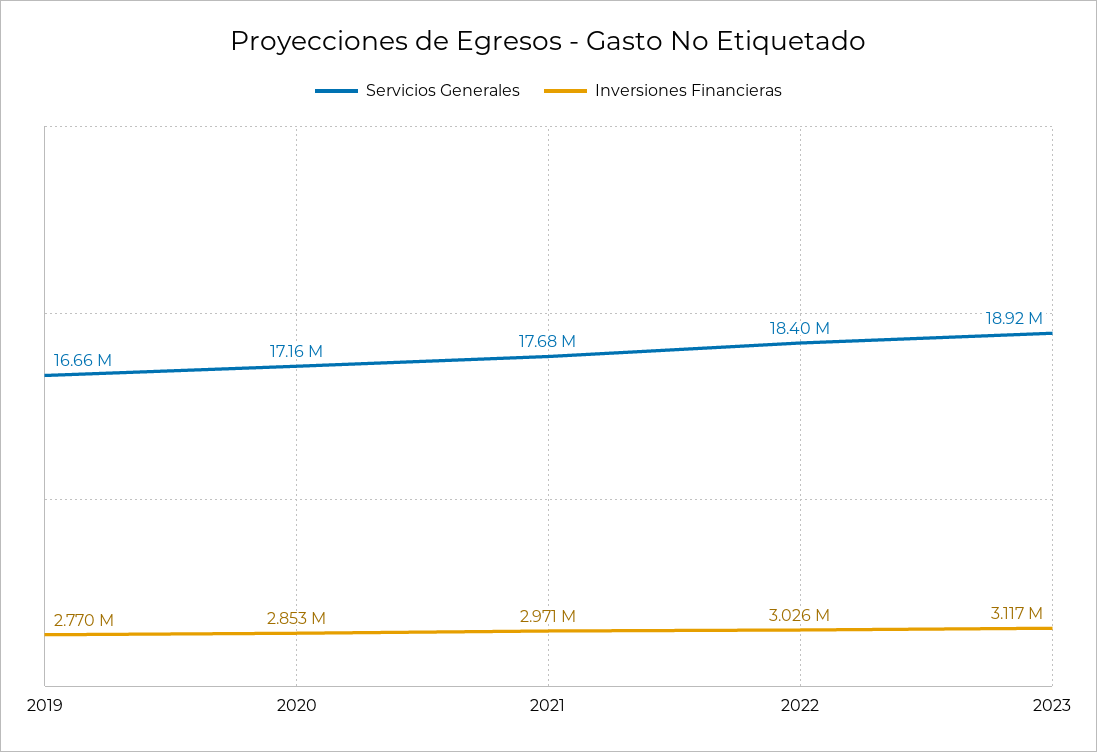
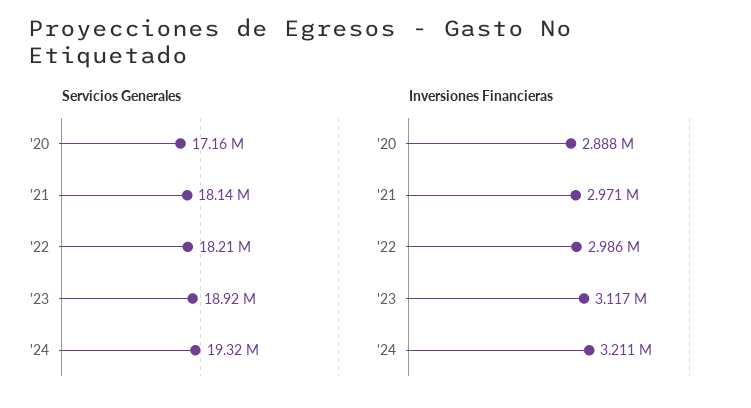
Servicios Generales, 2019: 16660000 -> none
Inversiones Financieras, 2019: 2770000 -> none
Inversiones Financieras, 2020: 2853000 -> 2888000
Servicios Generales, 2021: 17680000 -> 18140000
Servicios Generales, 2022: 18400000 -> 18210000
Inversiones Financieras, 2022: 3026000 -> 2986000
Servicios Generales, '24: none -> 19320000
Inversiones Financieras, '24: none -> 3211000

